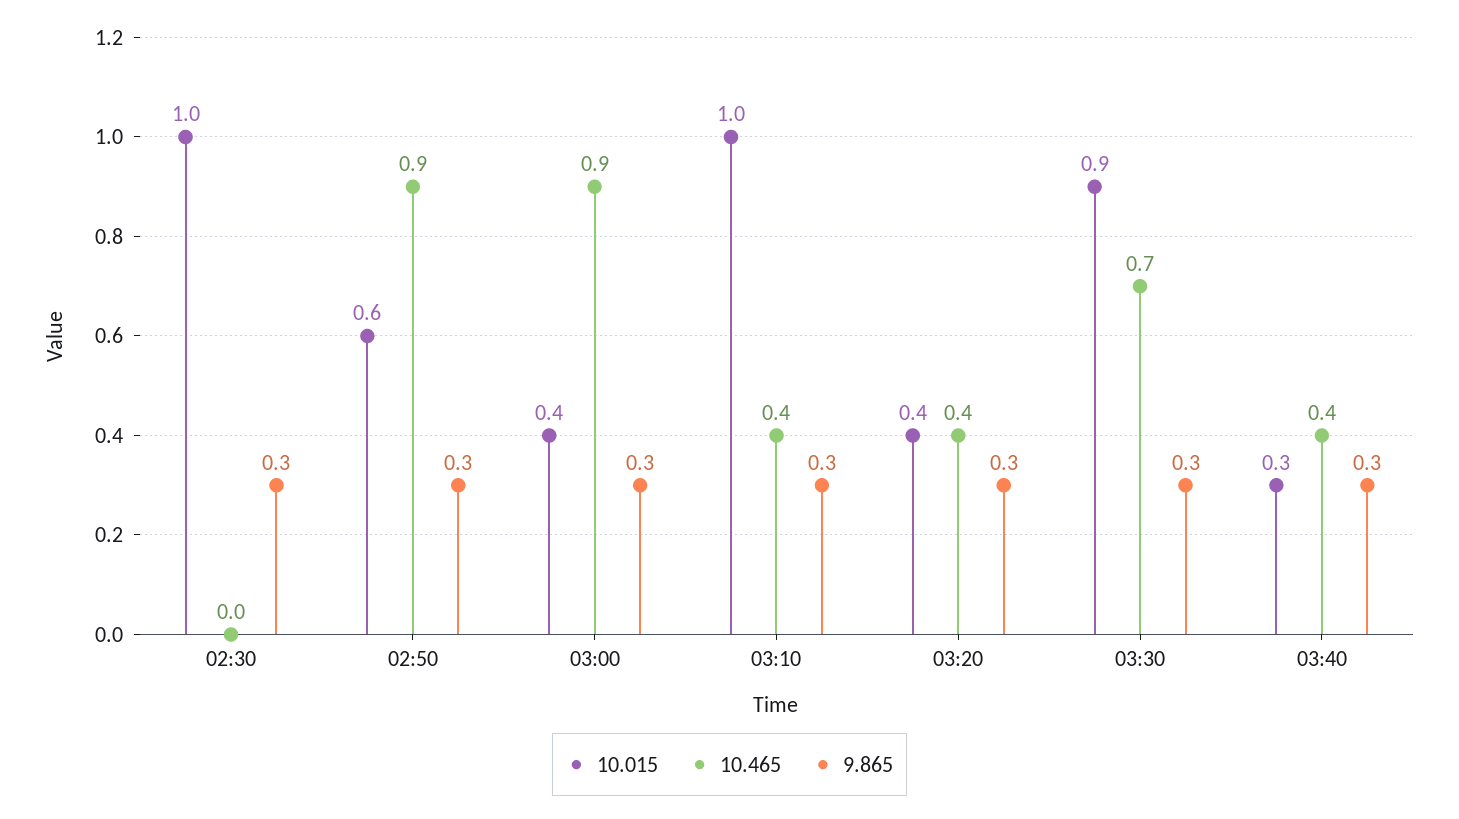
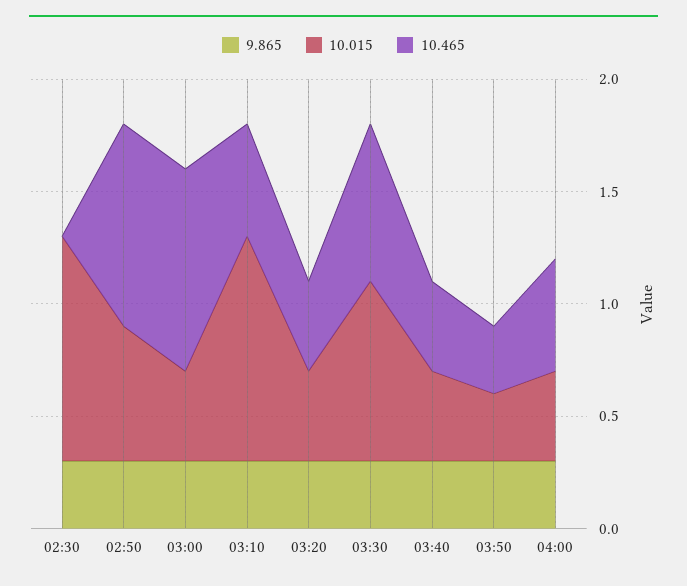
10.465, 03:10: 0.4 -> 0.5
10.015, 03:30: 0.9 -> 0.8
10.015, 03:40: 0.3 -> 0.4
9.865, 03:50: none -> 0.3
10.015, 03:50: none -> 0.3
10.465, 03:50: none -> 0.3
9.865, 04:00: none -> 0.3
10.015, 04:00: none -> 0.4
10.465, 04:00: none -> 0.5

